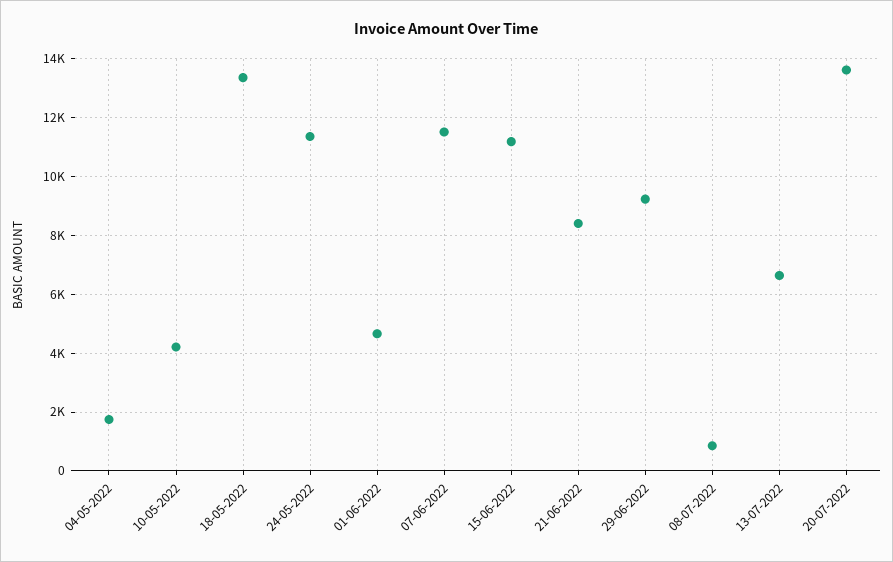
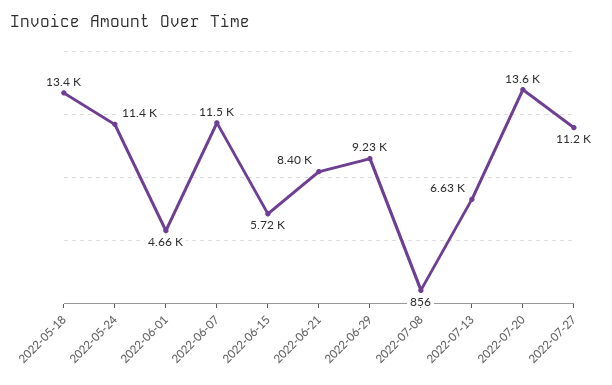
04-05-2022: 1750 -> none
10-05-2022: 4250 -> none
15-06-2022: 11250 -> 5720
2022-07-27: none -> 11200

